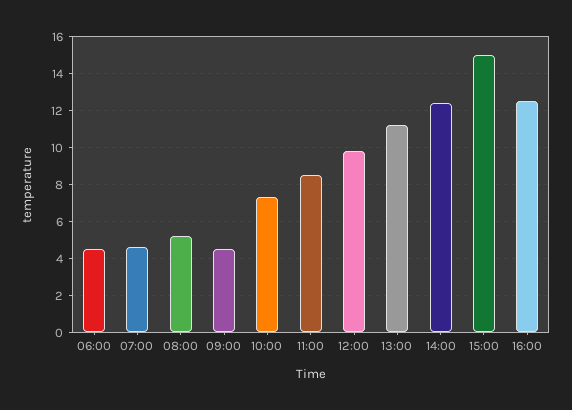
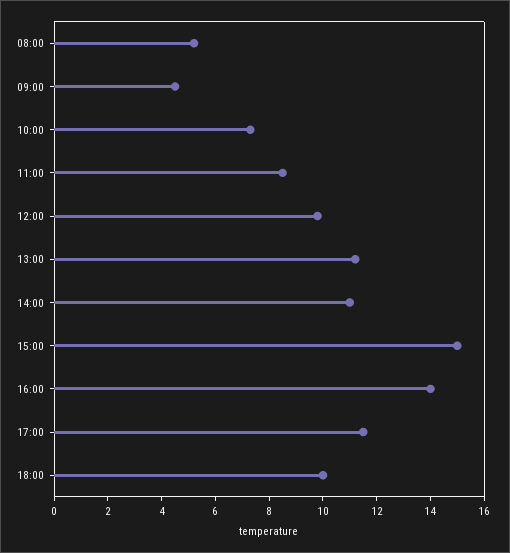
06:00: 4.5 -> none
07:00: 4.5 -> none
14:00: 12.5 -> 11
16:00: 12.5 -> 14
17:00: none -> 11.5
18:00: none -> 10

